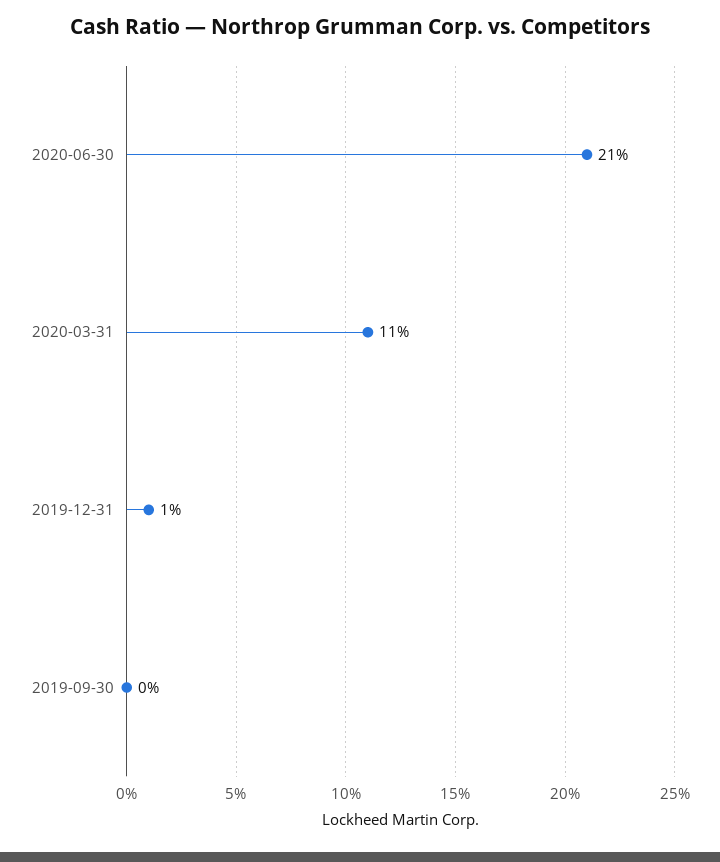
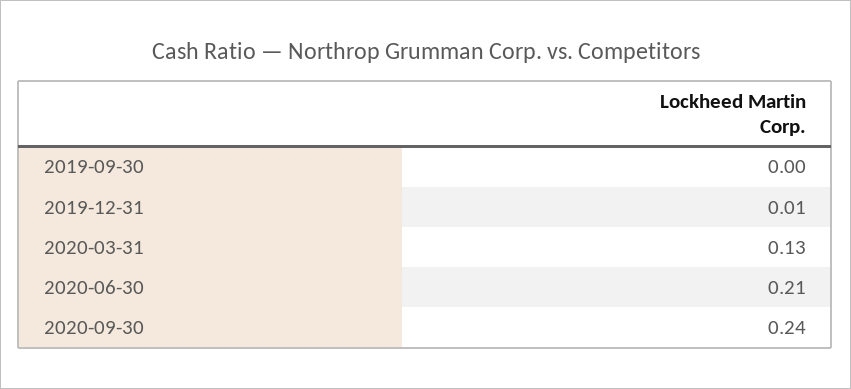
2020-03-31: 0.11 -> 0.13
2020-09-30: none -> 0.24

